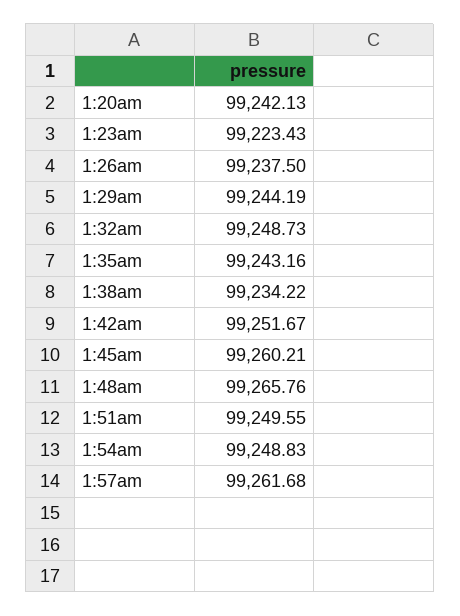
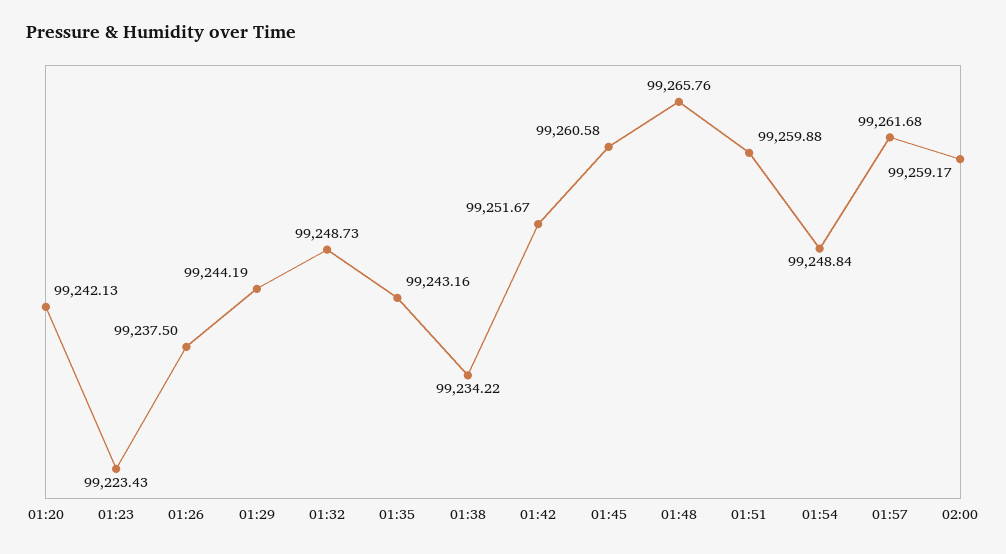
1:45am: 99260.21 -> 99260.58
1:51am: 99249.55 -> 99259.88
1:54am: 99248.83 -> 99248.84
02:00: none -> 99259.17

